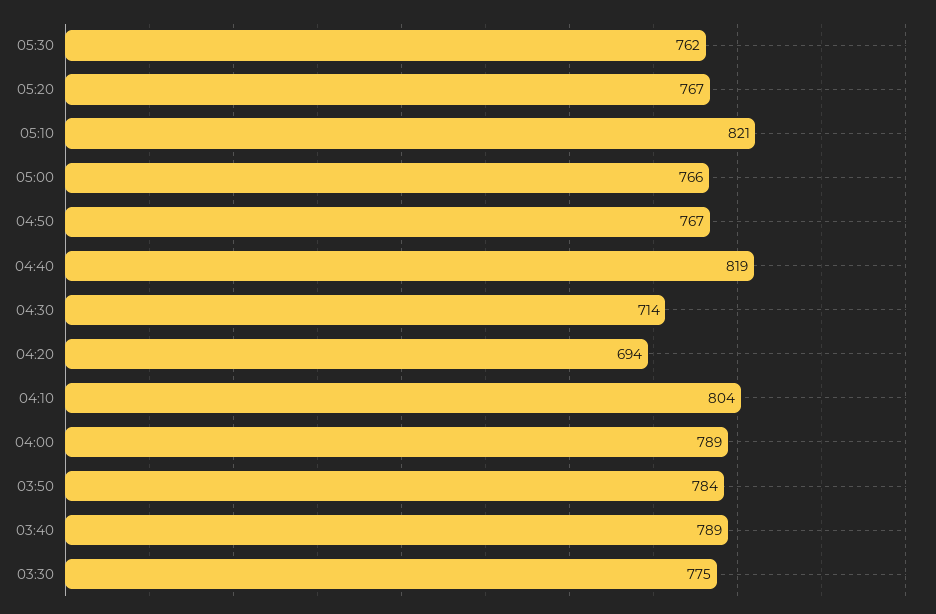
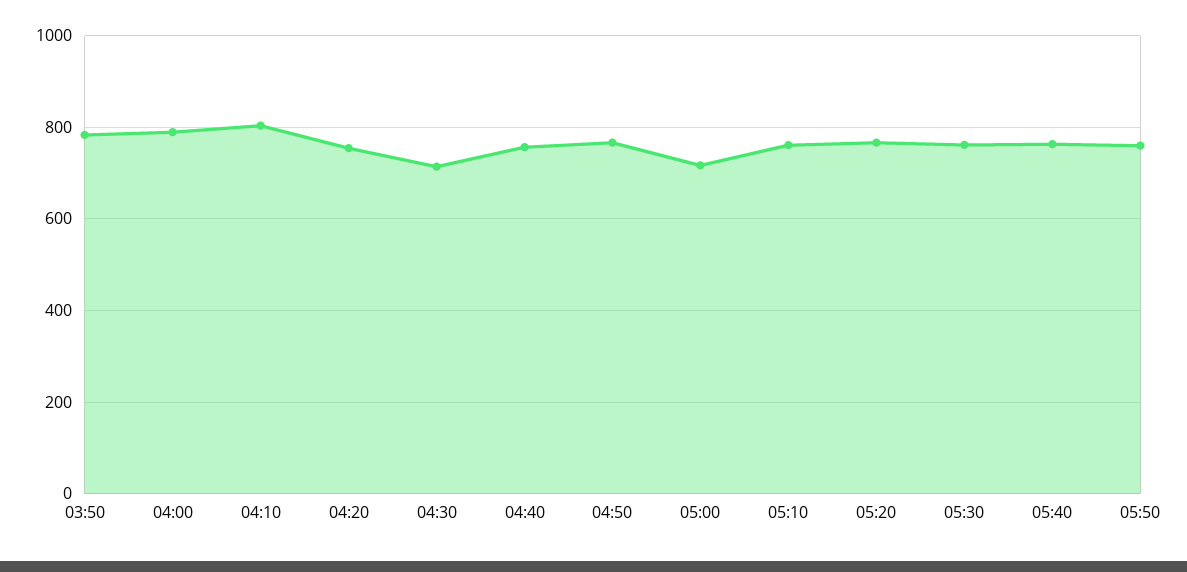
05:10: 821 -> 760
05:00: 766 -> 720
04:40: 819 -> 760
04:20: 694 -> 760
03:40: 789 -> none
03:30: 775 -> none
05:40: none -> 760
05:50: none -> 760

